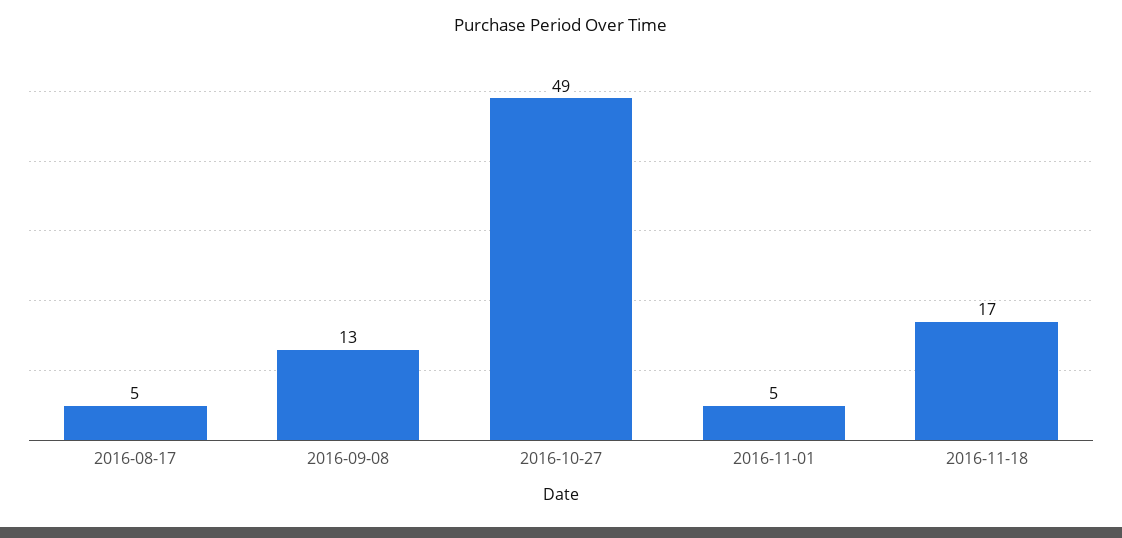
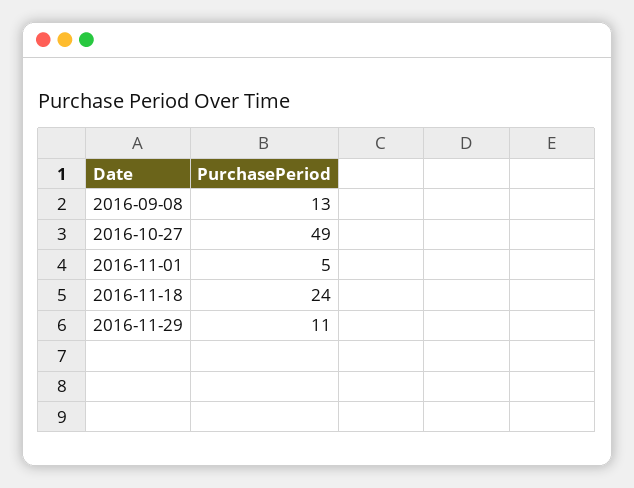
2016-08-17: 5 -> none
2016-11-18: 17 -> 24
2016-11-29: none -> 11

